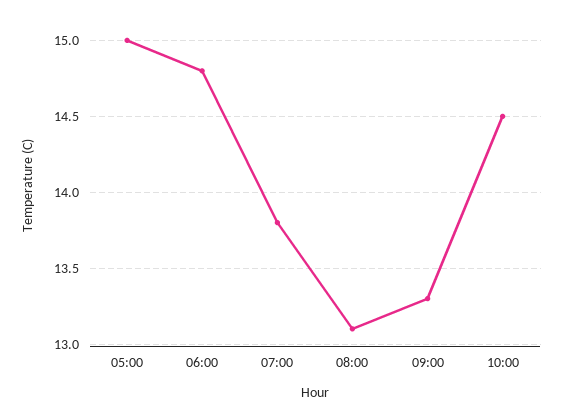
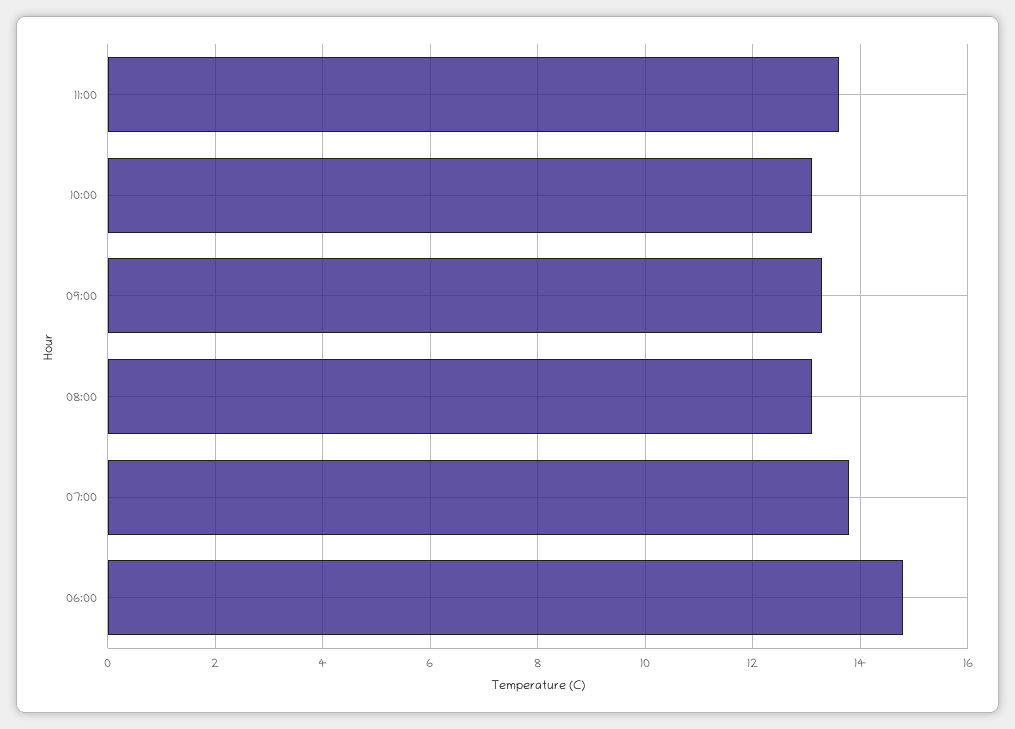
05:00: 15 -> none
10:00: 14.5 -> 13
11:00: none -> 13.5

